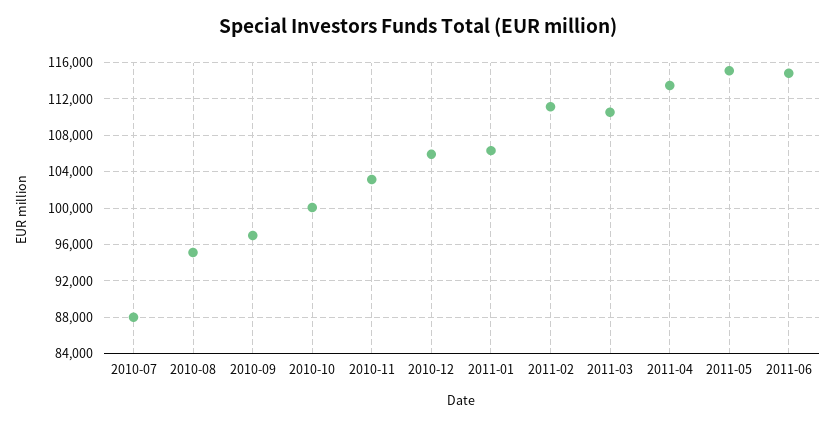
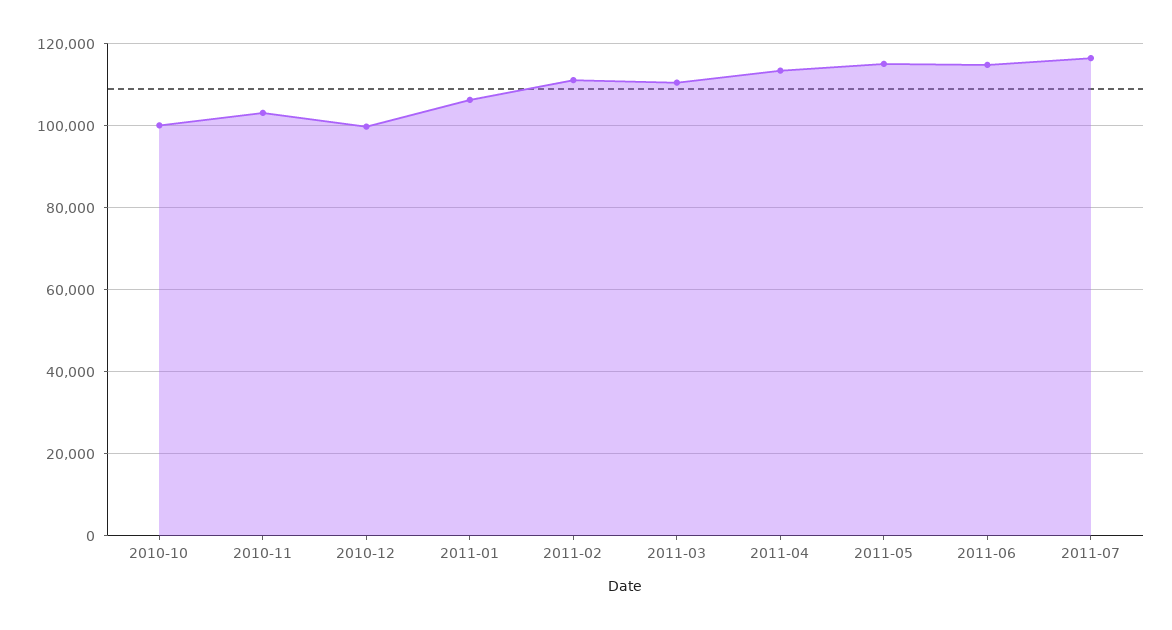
2010-07: 88000 -> none
2010-08: 95000 -> none
2010-09: 97000 -> none
2010-12: 106000 -> 100000
2011-07: none -> 116000

